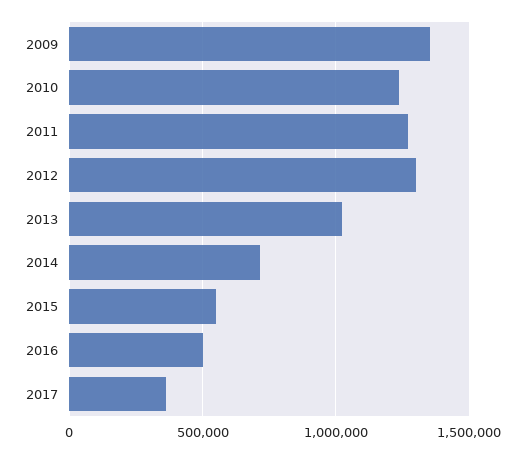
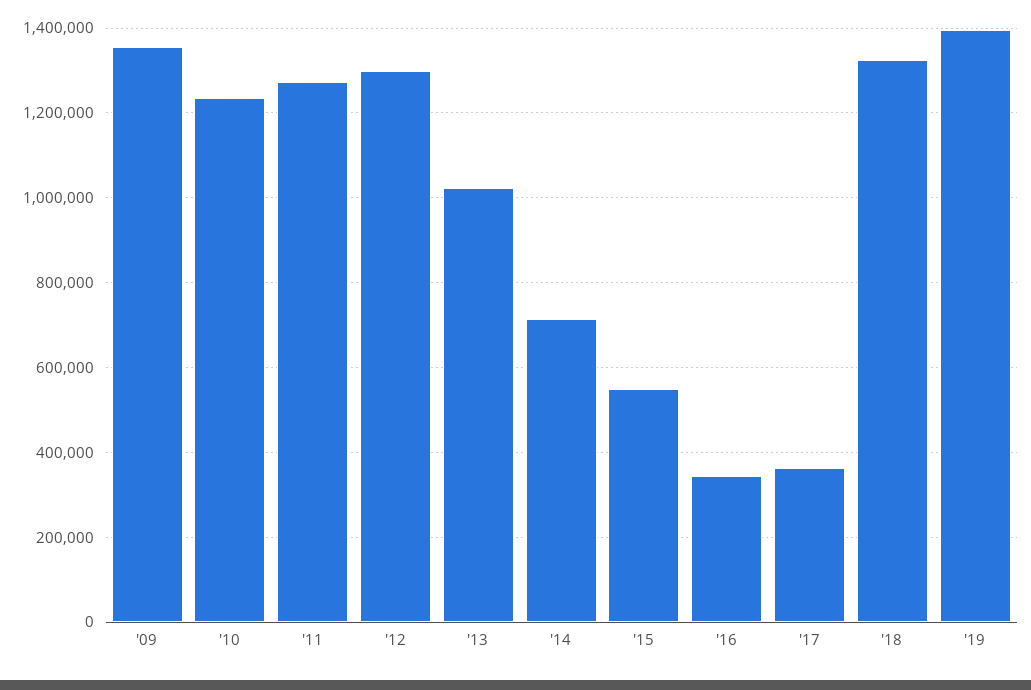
2016: 500000 -> 340000
'18: none -> 1320000
'19: none -> 1400000

